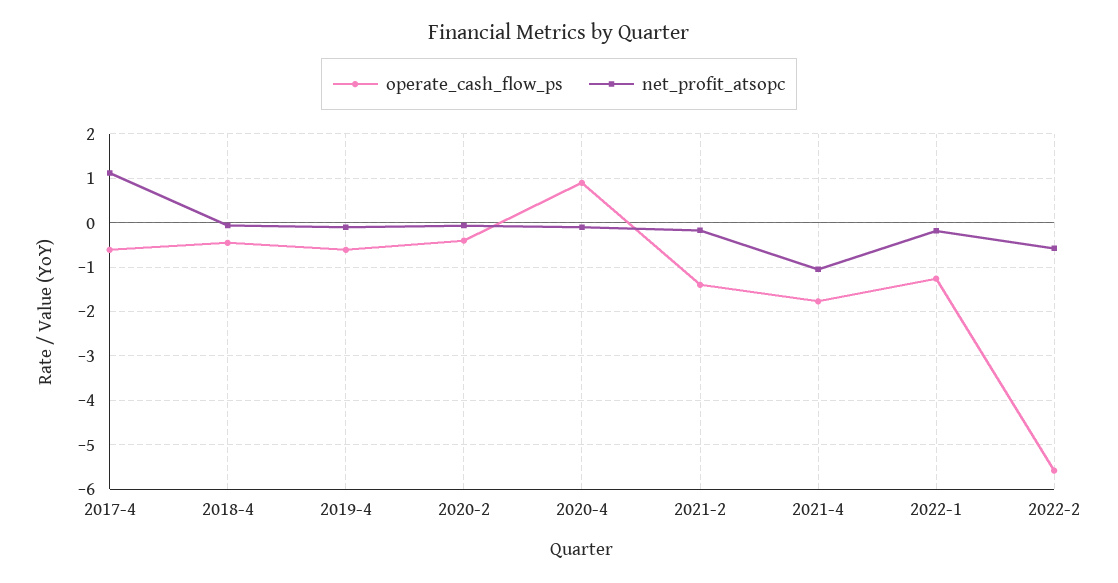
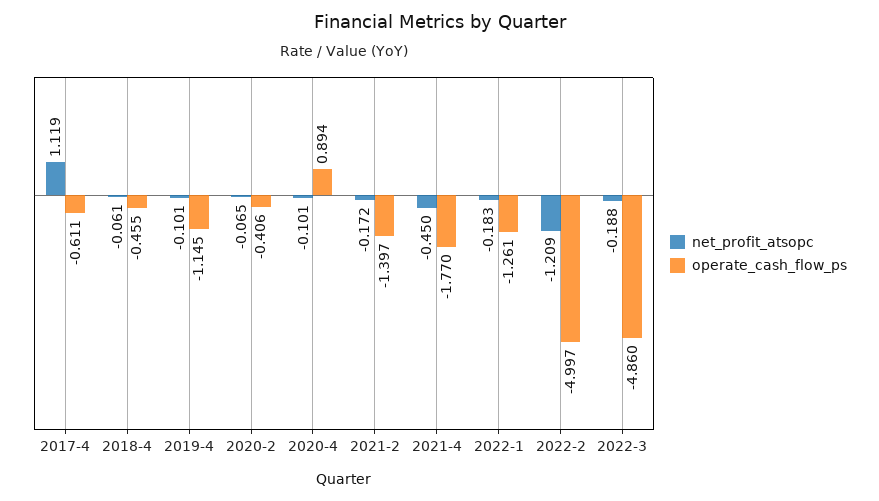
operate_cash_flow_ps, 2019-4: -0.6 -> -1.145
net_profit_atsopc, 2021-4: -1 -> -0.45
operate_cash_flow_ps, 2022-2: -5.6 -> -4.997
net_profit_atsopc, 2022-2: -0.6 -> -1.209
net_profit_atsopc, 2022-3: none -> -0.188
operate_cash_flow_ps, 2022-3: none -> -4.86

